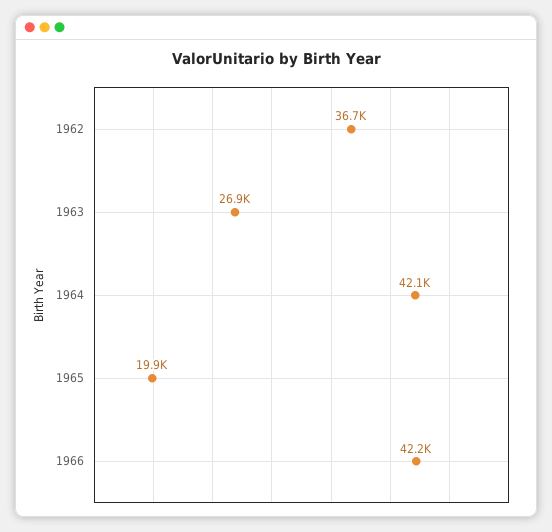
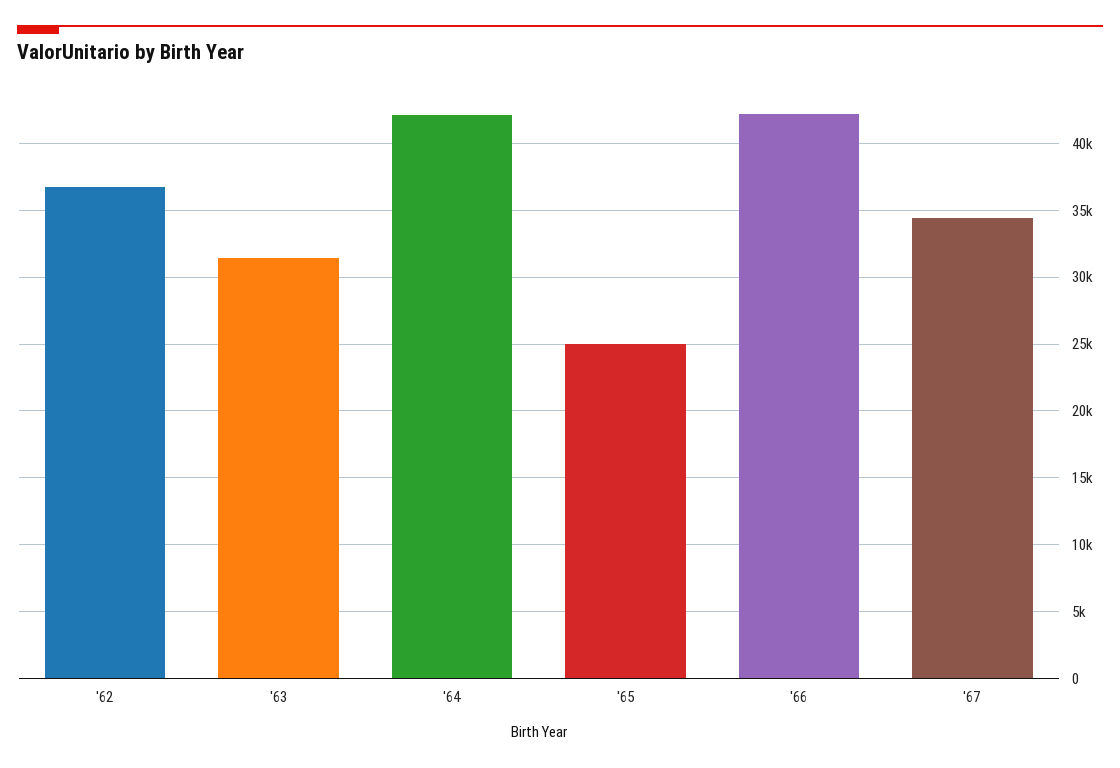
1963: 26900 -> 31500
1965: 19900 -> 25000
'67: none -> 34500

